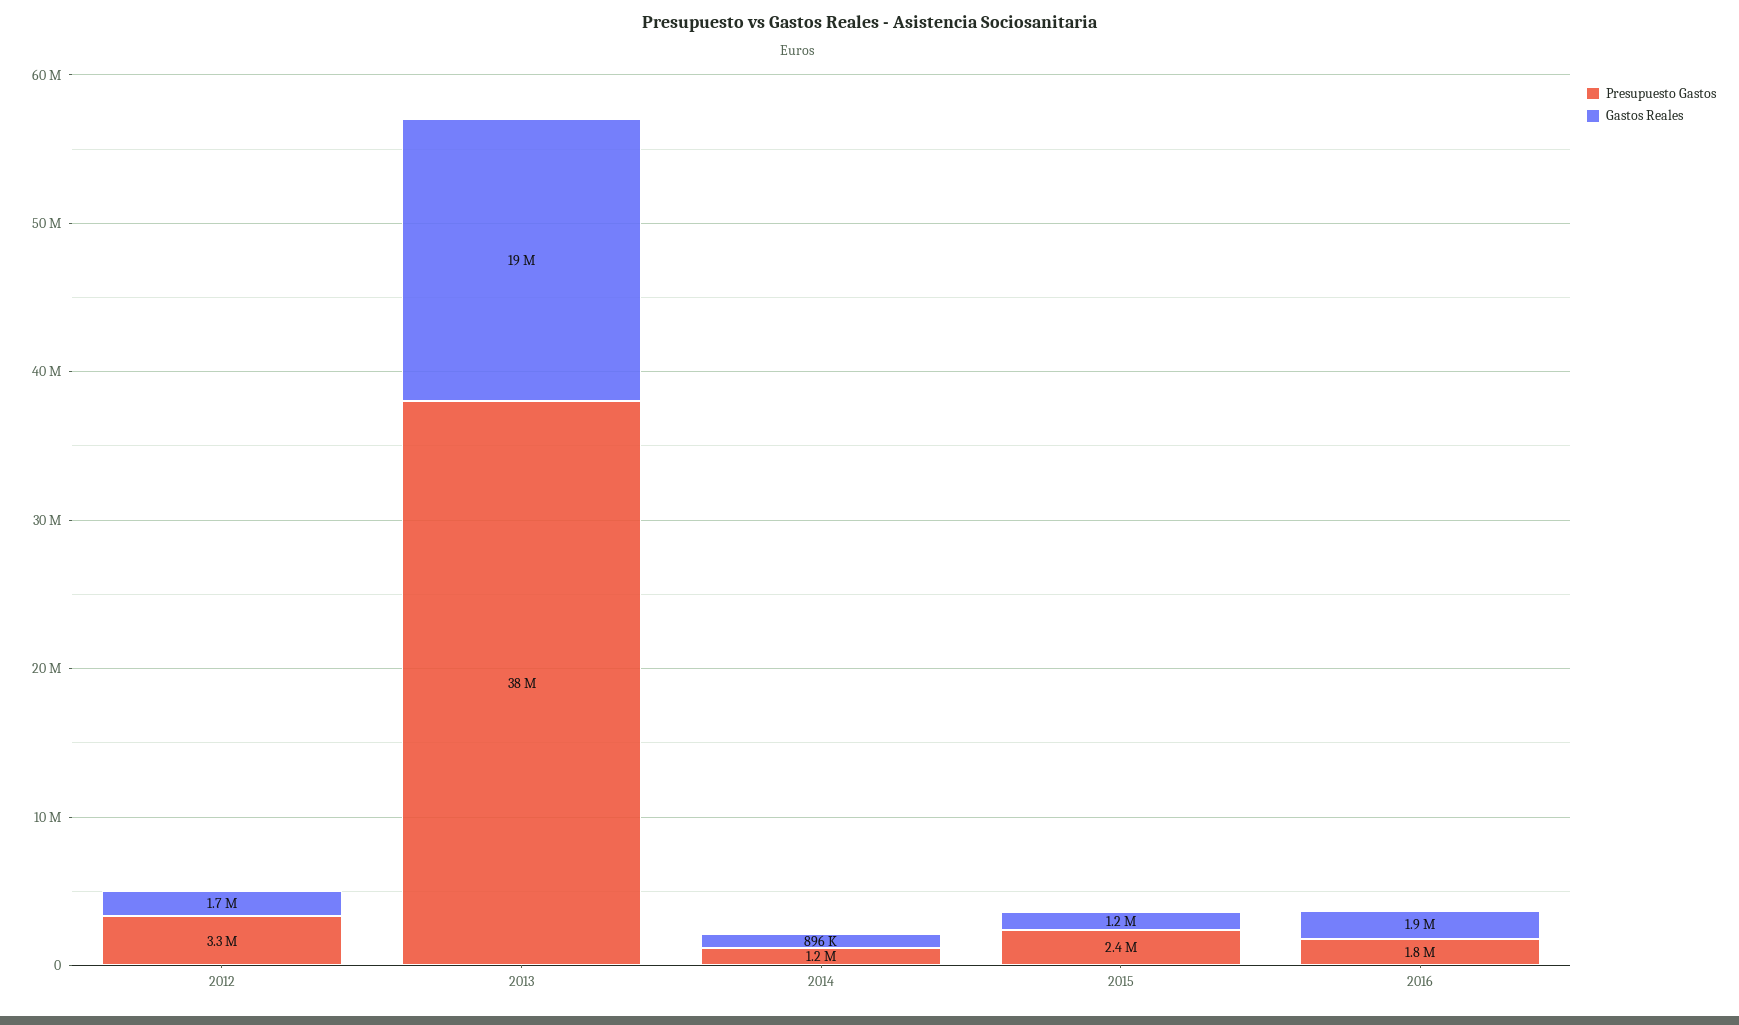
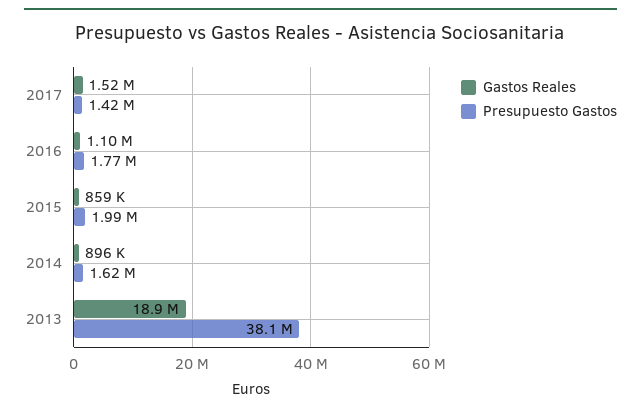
Presupuesto Gastos, 2012: 3300000 -> none
Gastos Reales, 2012: 1700000 -> none
Presupuesto Gastos, 2014: 1200000 -> 1620000
Presupuesto Gastos, 2015: 2400000 -> 1990000
Gastos Reales, 2015: 1200000 -> 859000
Gastos Reales, 2016: 1900000 -> 1100000
Gastos Reales, 2017: none -> 1520000
Presupuesto Gastos, 2017: none -> 1420000

